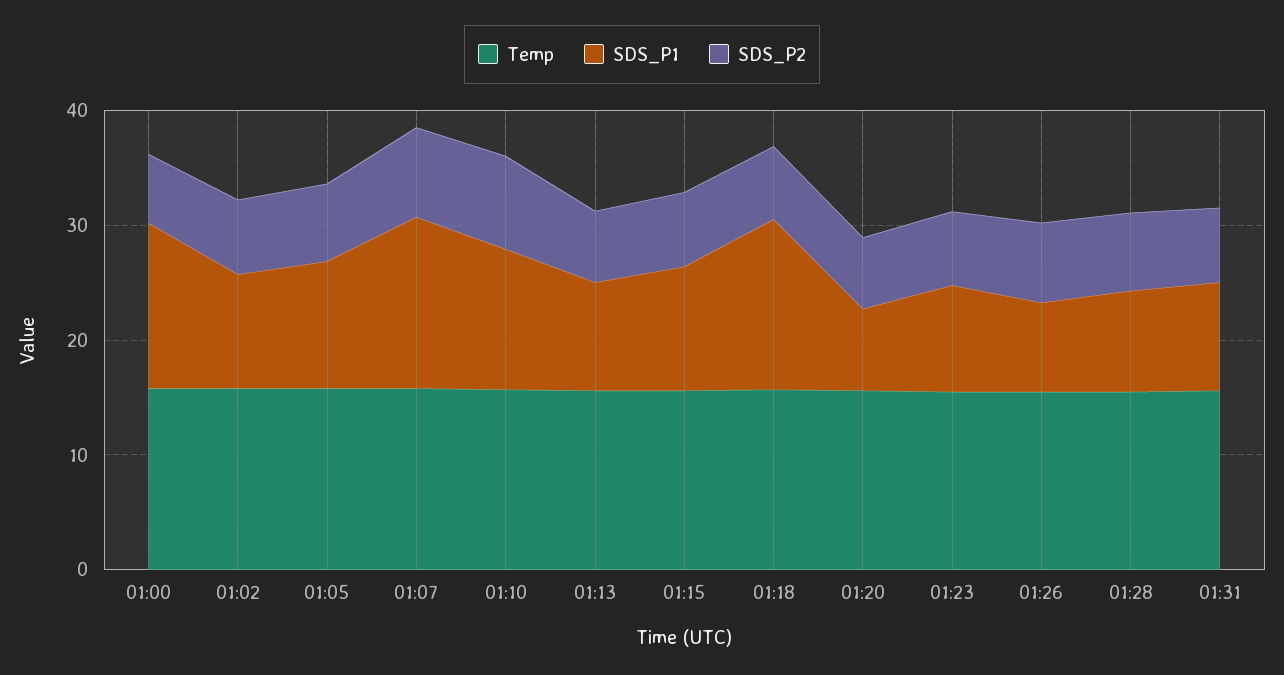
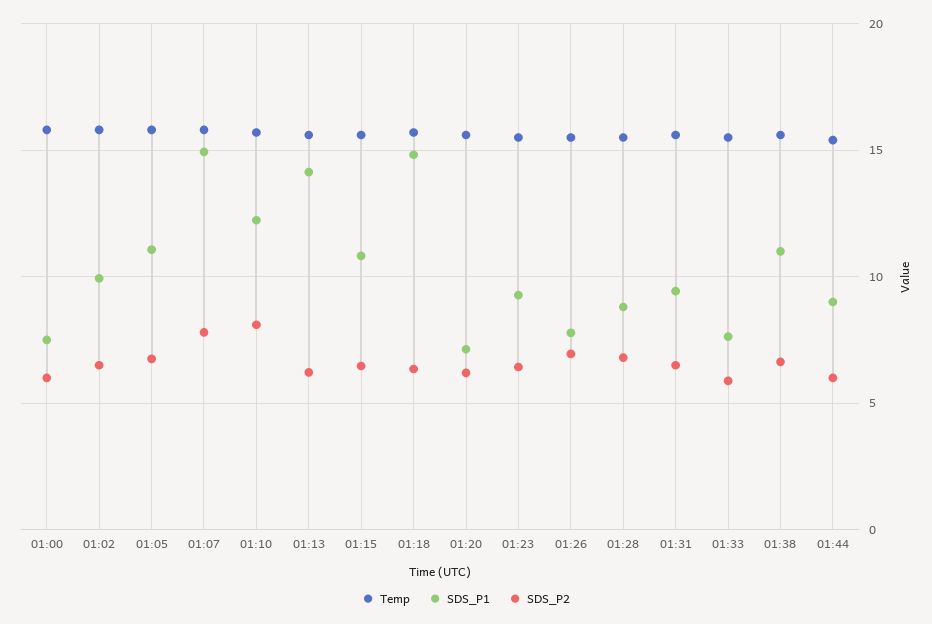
SDS_P1, 01:00: 14 -> 7.5
SDS_P1, 01:13: 10 -> 14
Temp, 01:33: none -> 15.5
SDS_P1, 01:33: none -> 7.5
SDS_P2, 01:33: none -> 6
Temp, 01:38: none -> 15.5
SDS_P1, 01:38: none -> 11
SDS_P2, 01:38: none -> 6.5
Temp, 01:44: none -> 15.5
SDS_P1, 01:44: none -> 9
SDS_P2, 01:44: none -> 6

